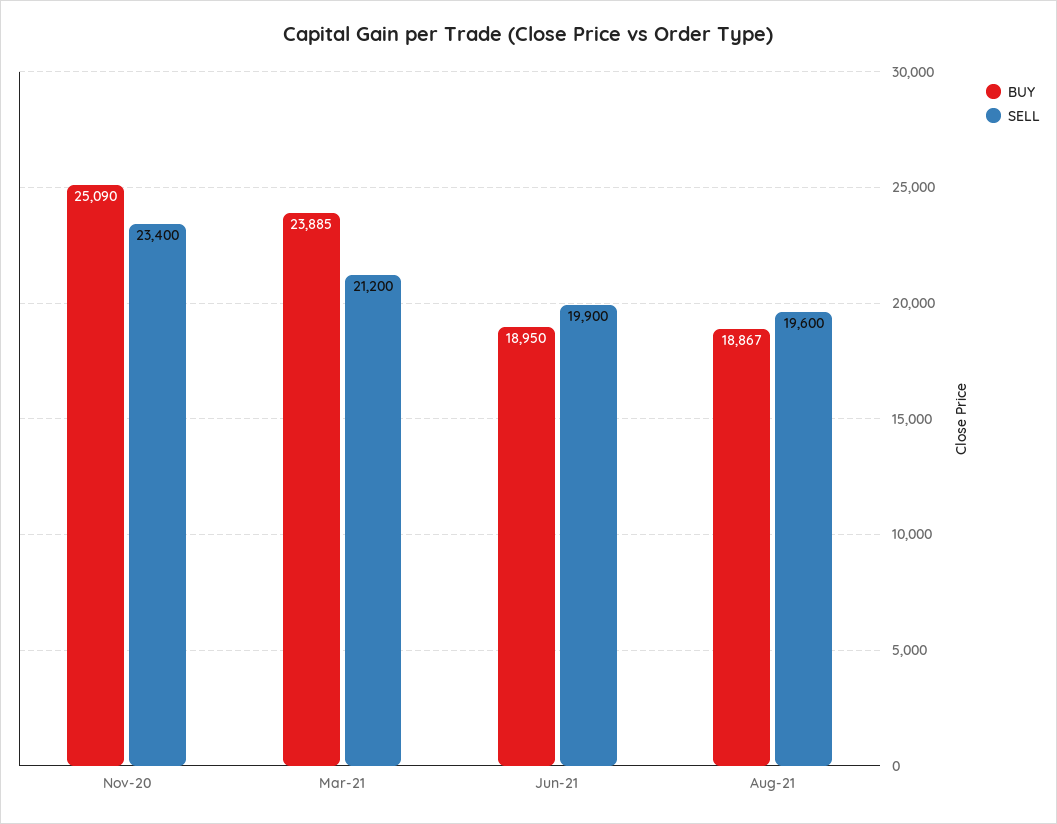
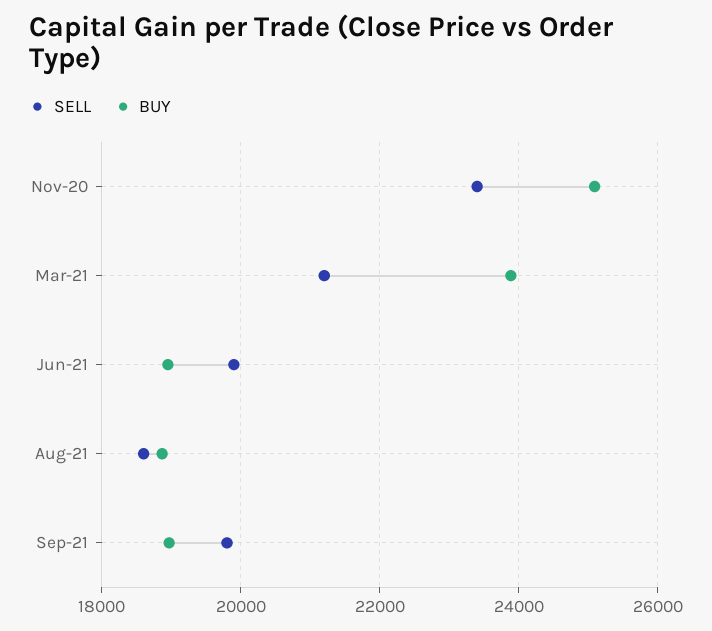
SELL, Aug-21: 19600 -> 18600
SELL, Sep-21: none -> 19800
BUY, Sep-21: none -> 19000

